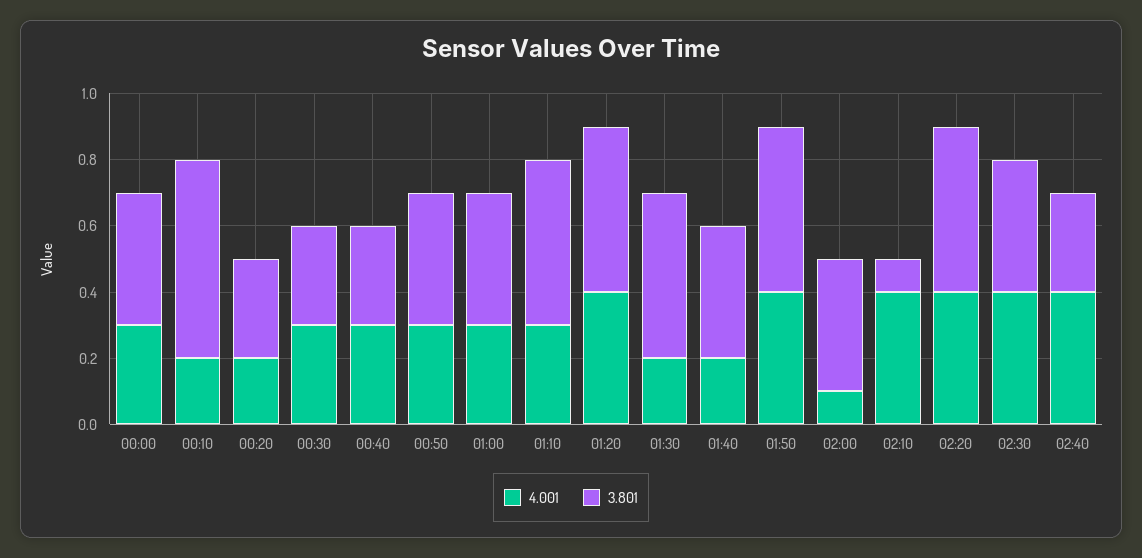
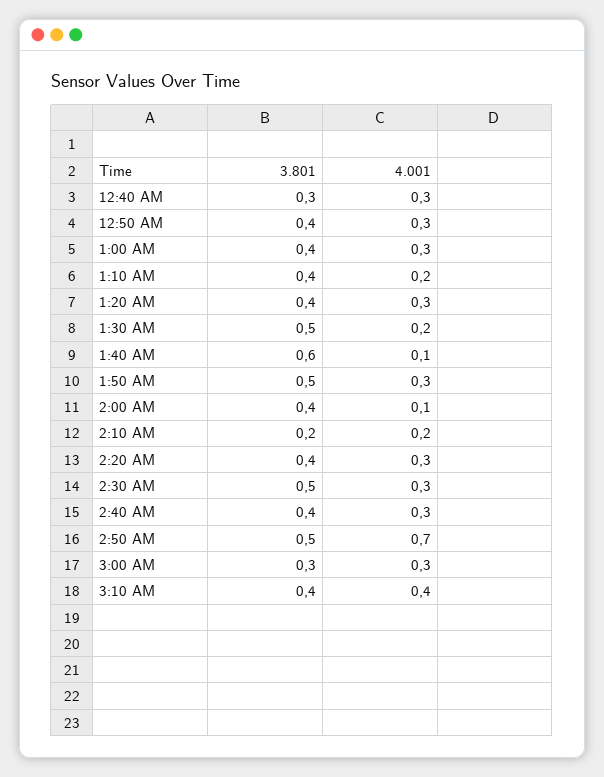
4.001, 00:00: 0.3 -> none
3.801, 00:00: 0.4 -> none
4.001, 00:10: 0.2 -> none
3.801, 00:10: 0.6 -> none
4.001, 00:20: 0.2 -> none
3.801, 00:20: 0.3 -> none
4.001, 00:30: 0.3 -> none
3.801, 00:30: 0.3 -> none
4.001, 01:10: 0.3 -> 0.2
3.801, 01:10: 0.5 -> 0.4
4.001, 01:20: 0.4 -> 0.3
3.801, 01:20: 0.5 -> 0.4
4.001, 01:40: 0.2 -> 0.1
3.801, 01:40: 0.4 -> 0.6
4.001, 01:50: 0.4 -> 0.3
4.001, 02:10: 0.4 -> 0.2
3.801, 02:10: 0.1 -> 0.2
4.001, 02:20: 0.4 -> 0.3
3.801, 02:20: 0.5 -> 0.4
4.001, 02:30: 0.4 -> 0.3
3.801, 02:30: 0.4 -> 0.5
4.001, 02:40: 0.4 -> 0.3
3.801, 02:40: 0.3 -> 0.4
3.801, 2:50 AM: none -> 0.5
4.001, 2:50 AM: none -> 0.7
3.801, 3:00 AM: none -> 0.3
4.001, 3:00 AM: none -> 0.3
3.801, 3:10 AM: none -> 0.4
4.001, 3:10 AM: none -> 0.4

